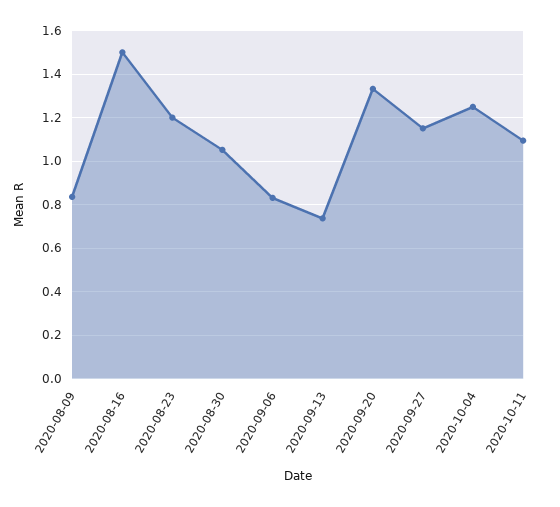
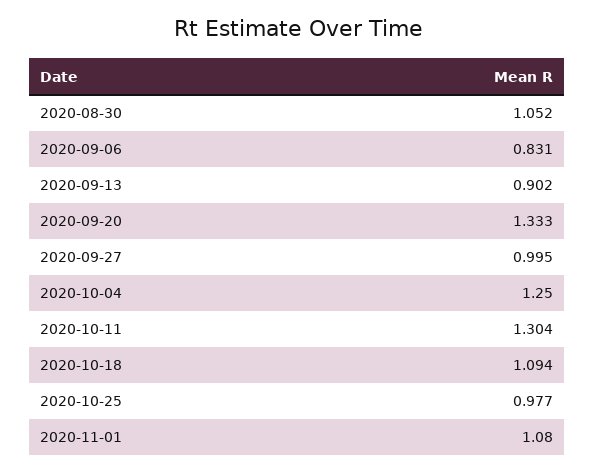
2020-08-09: 0.85 -> none
2020-08-16: 1.5 -> none
2020-08-23: 1.2 -> none
2020-09-13: 0.75 -> 0.902
2020-09-27: 1.15 -> 0.995
2020-10-11: 1.1 -> 1.304
2020-10-18: none -> 1.094
2020-10-25: none -> 0.977
2020-11-01: none -> 1.08

